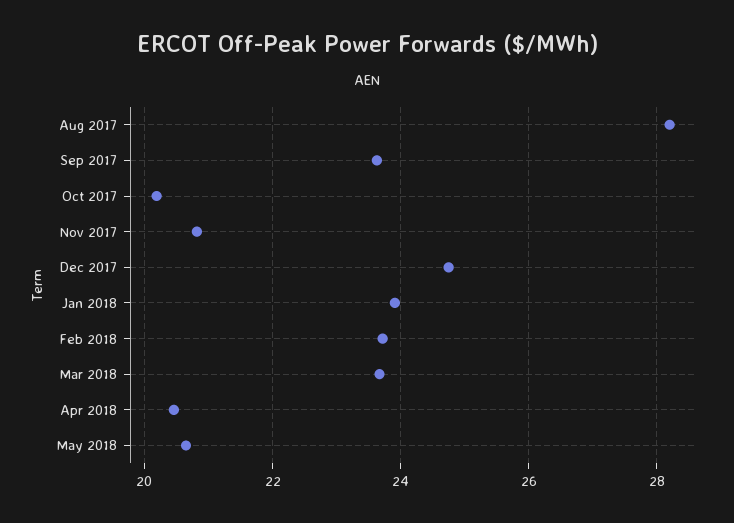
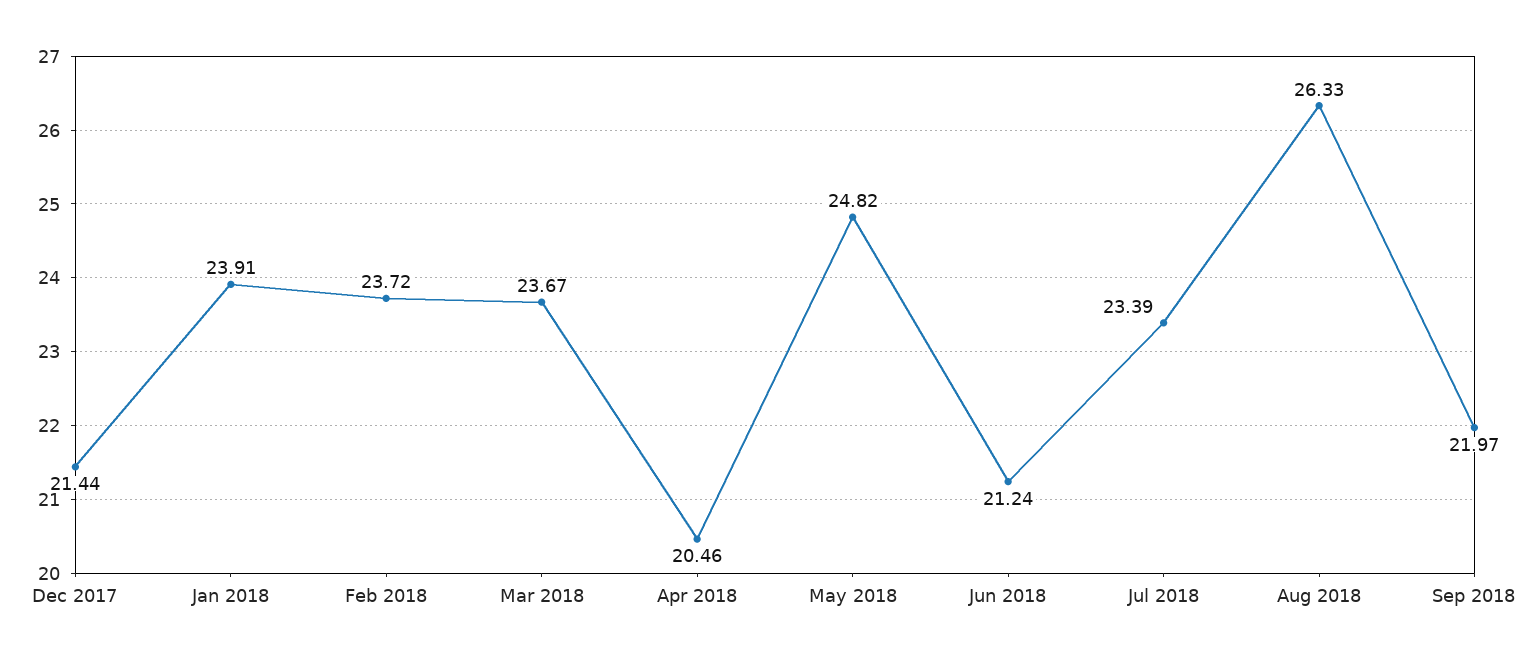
Aug 2017: 28.2 -> none
Sep 2017: 23.6 -> none
Oct 2017: 20.2 -> none
Nov 2017: 20.8 -> none
Dec 2017: 24.8 -> 21.44
May 2018: 20.6 -> 24.82
Jun 2018: none -> 21.24
Jul 2018: none -> 23.39
Aug 2018: none -> 26.33
Sep 2018: none -> 21.97

